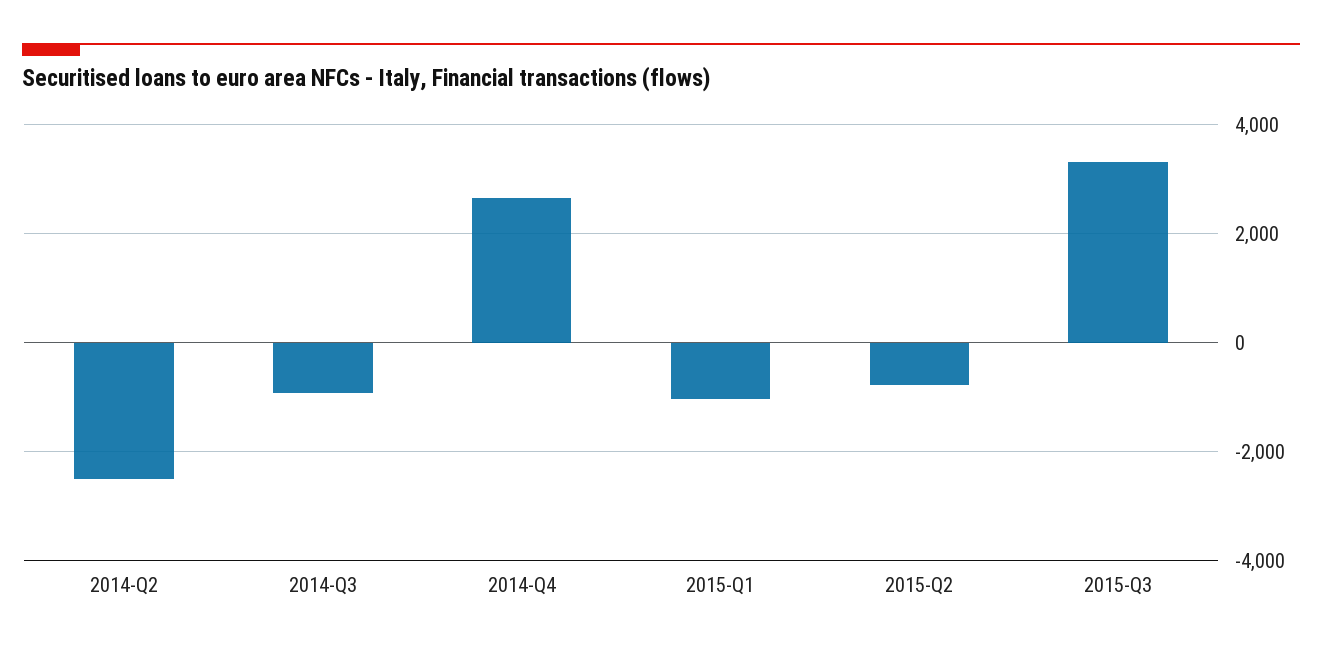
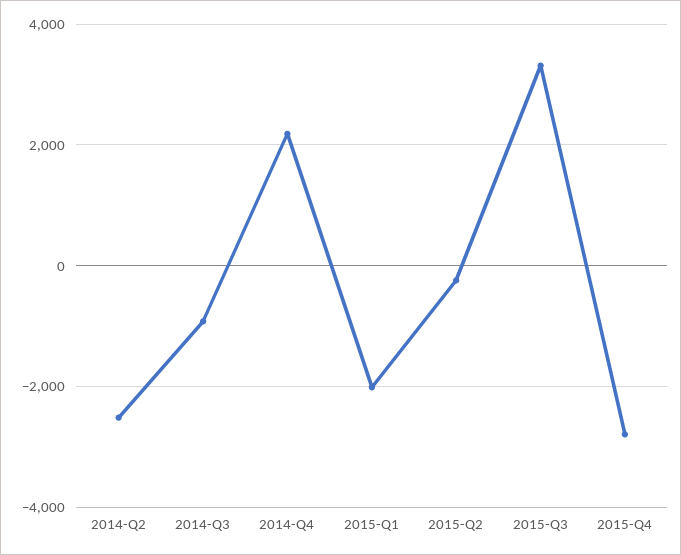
2014-Q4: 2600 -> 2200
2015-Q1: -1000 -> -2000
2015-Q2: -800 -> -200
2015-Q4: none -> -2800

